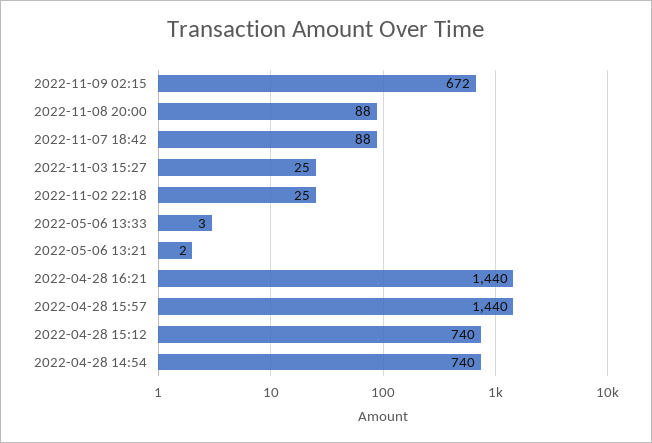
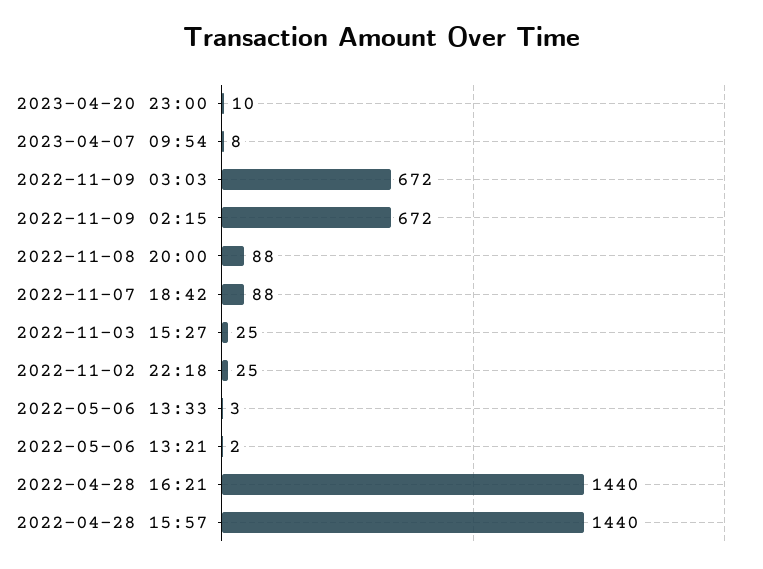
2022-04-28 15:12: 740 -> none
2022-04-28 14:54: 740 -> none
2023-04-20 23:00: none -> 10
2023-04-07 09:54: none -> 8
2022-11-09 03:03: none -> 672

